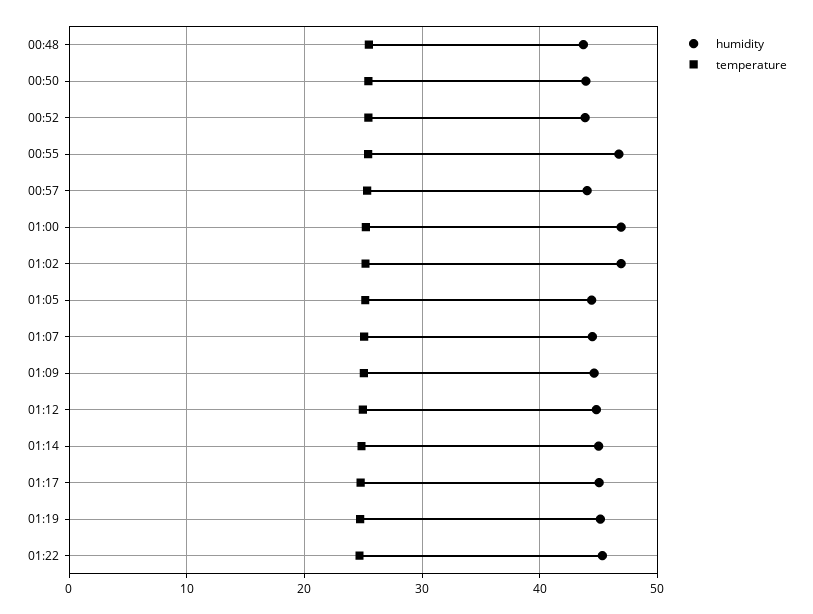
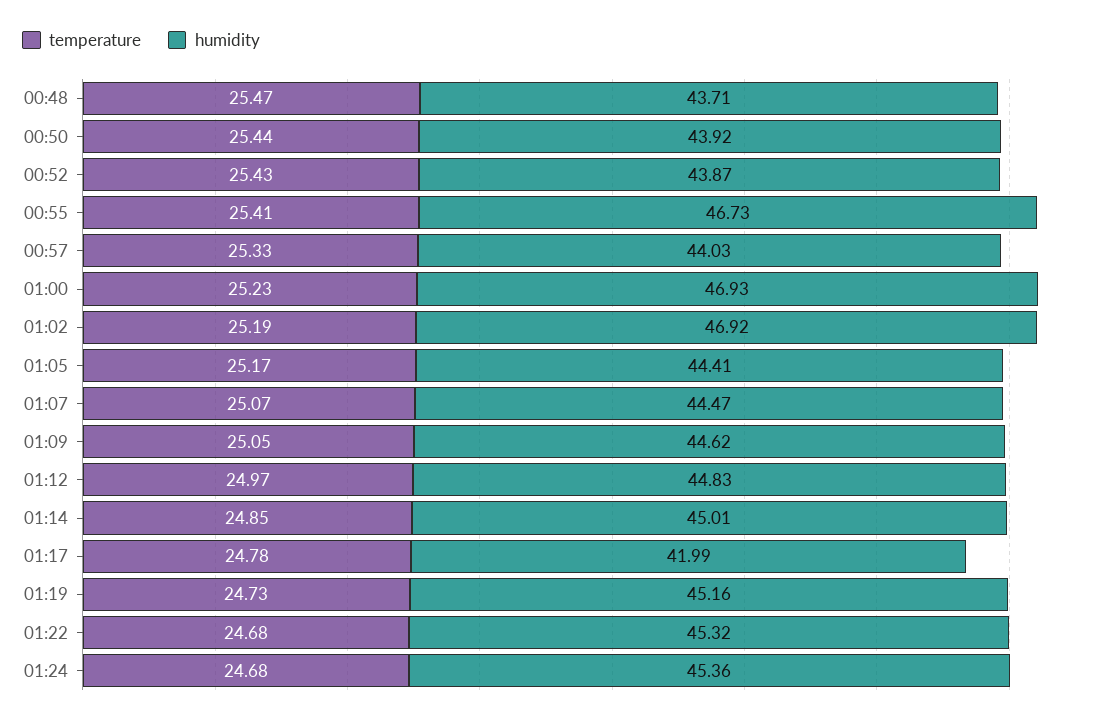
humidity, 01:17: 45 -> 41.99
temperature, 01:24: none -> 24.68
humidity, 01:24: none -> 45.36

